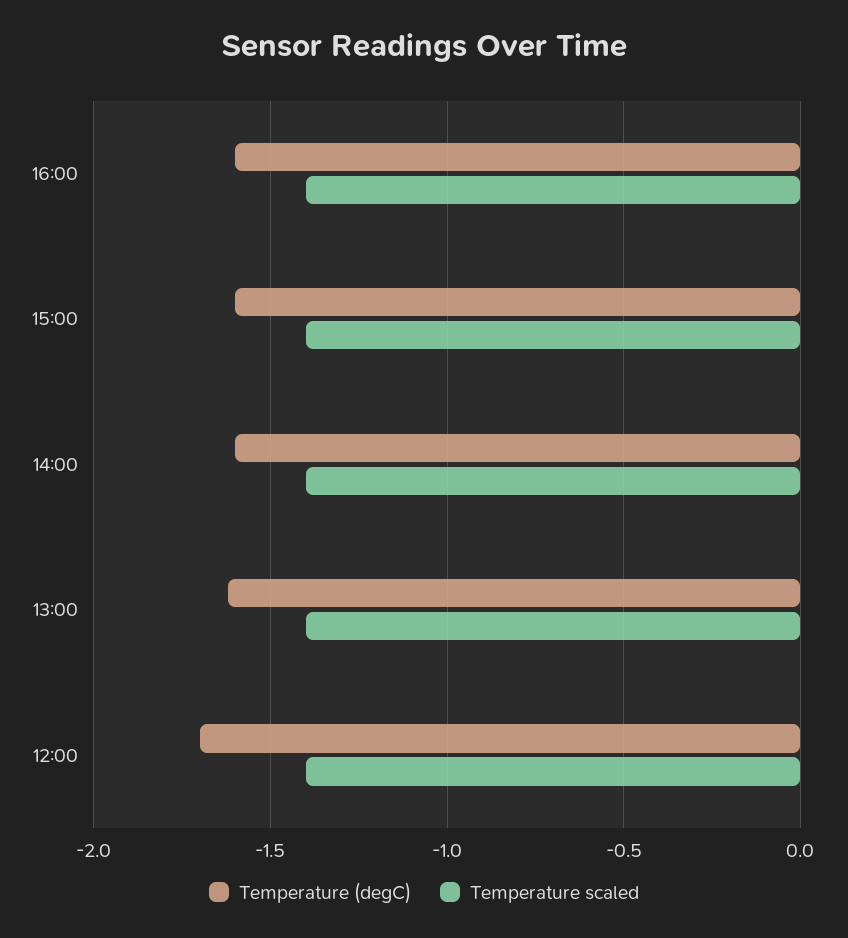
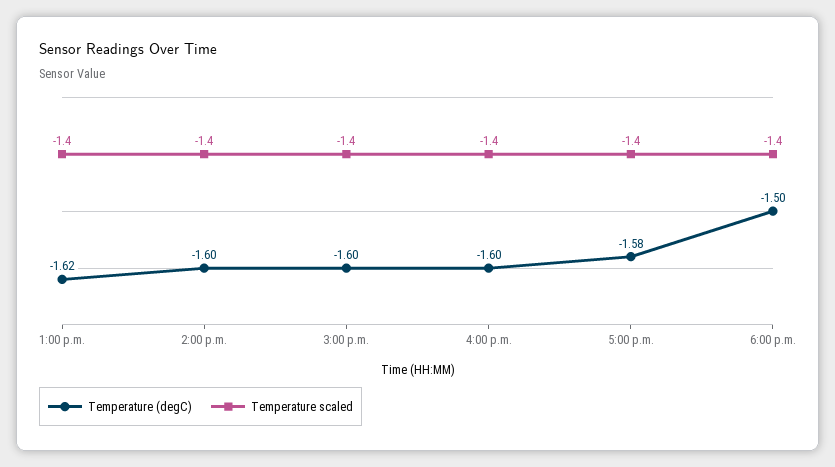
Temperature (degC), 12:00: -1.7 -> none
Temperature scaled, 12:00: -1.4 -> none
Temperature (degC), 5:00 p.m.: none -> -1.58
Temperature scaled, 5:00 p.m.: none -> -1.4
Temperature (degC), 6:00 p.m.: none -> -1.5
Temperature scaled, 6:00 p.m.: none -> -1.4

